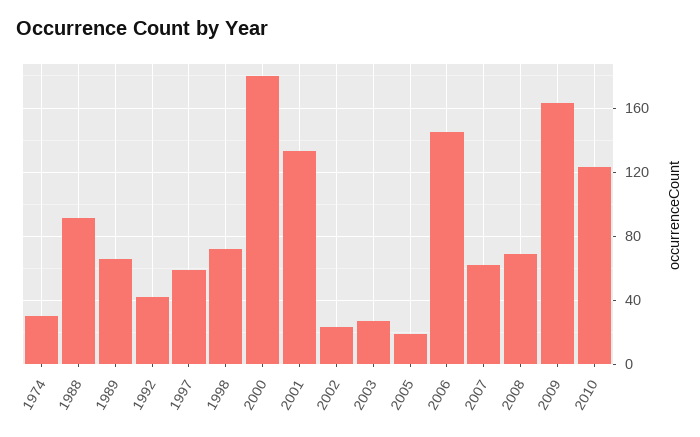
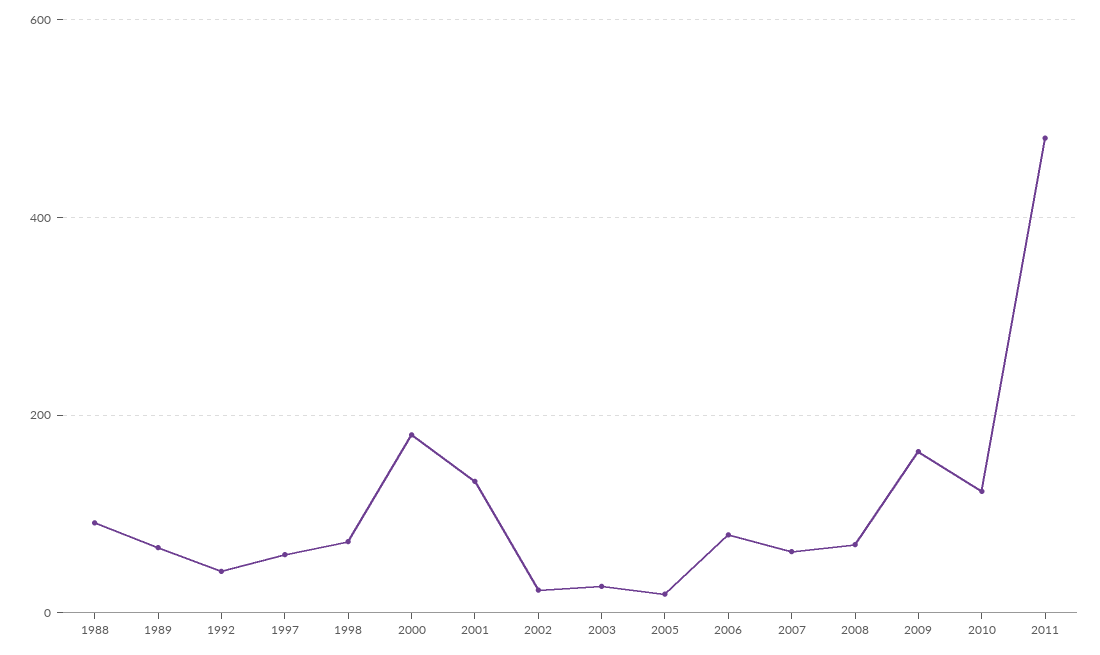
1974: 30 -> none
2006: 145 -> 80
2011: none -> 480

